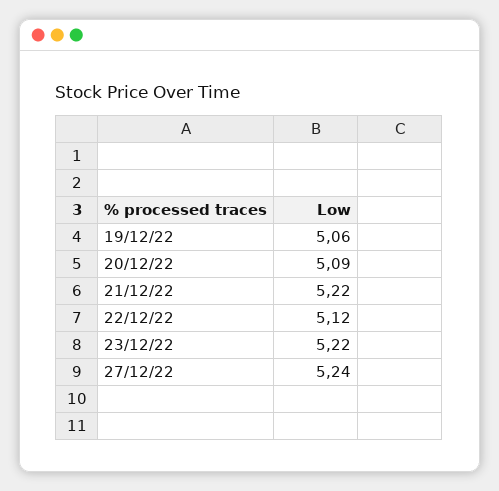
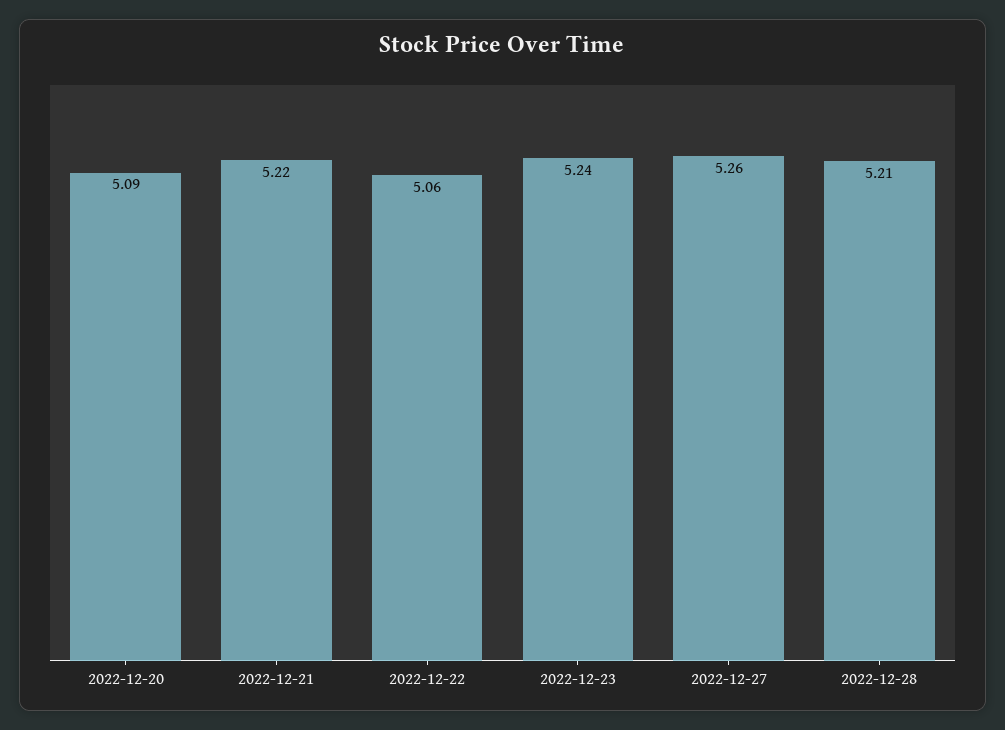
19/12/22: 5.06 -> none
22/12/22: 5.12 -> 5.06
23/12/22: 5.22 -> 5.24
27/12/22: 5.24 -> 5.26
2022-12-28: none -> 5.21

